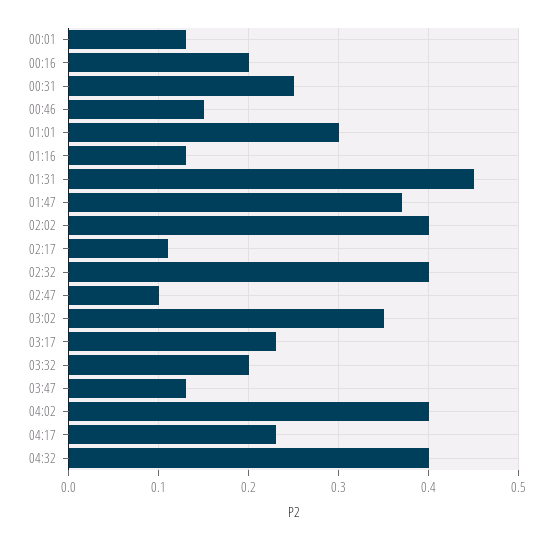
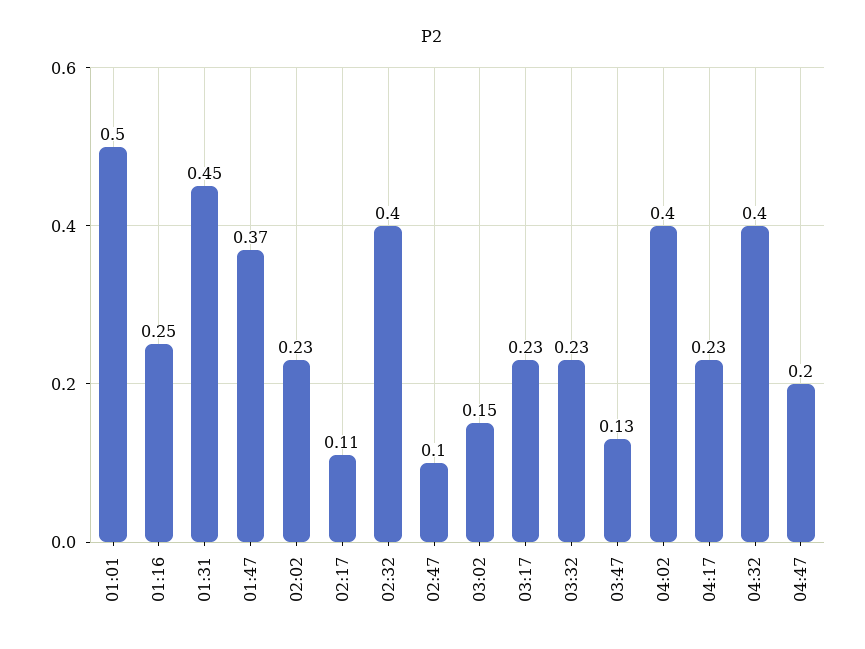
00:01: 0.13 -> none
00:16: 0.2 -> none
00:31: 0.25 -> none
00:46: 0.15 -> none
01:01: 0.3 -> 0.5
01:16: 0.13 -> 0.25
02:02: 0.4 -> 0.23
03:02: 0.35 -> 0.15
03:32: 0.2 -> 0.23
04:47: none -> 0.2

